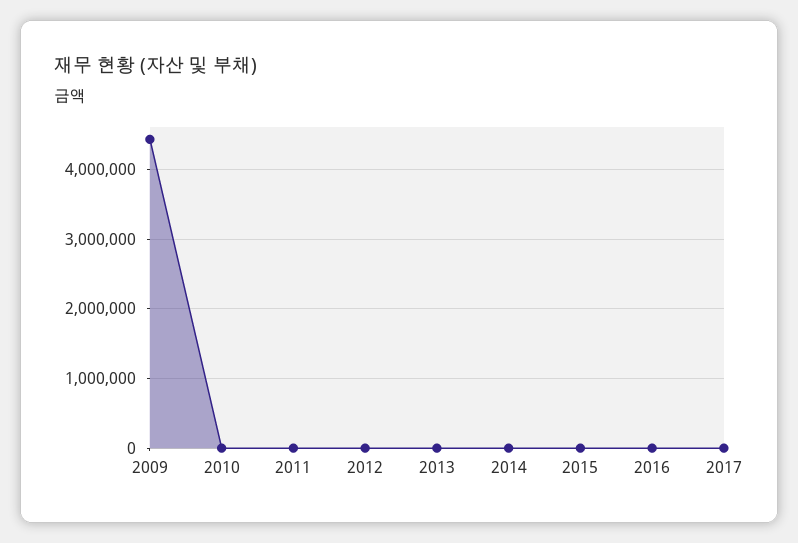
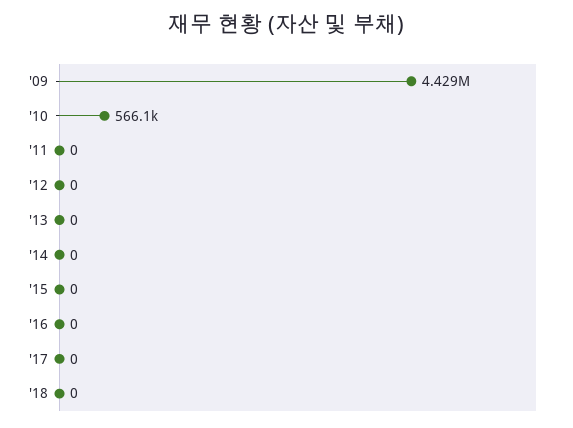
2010: 0 -> 566100
'18: none -> 0

